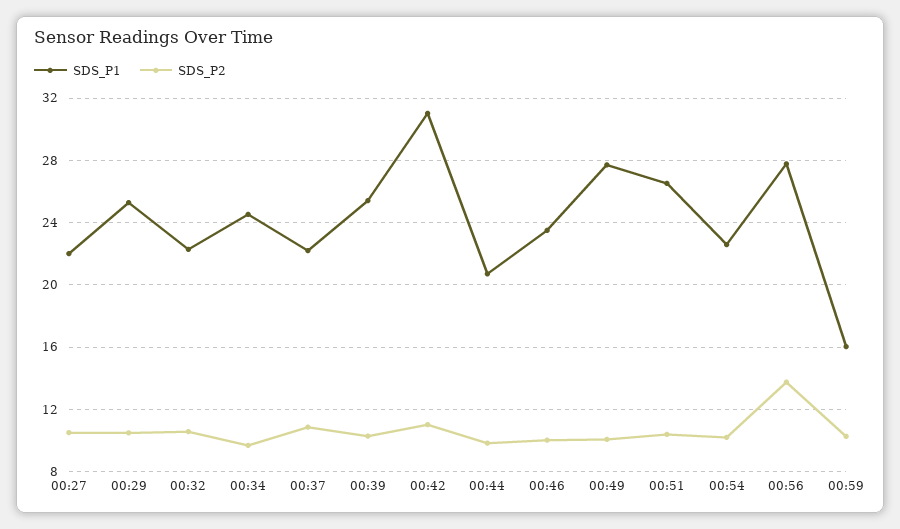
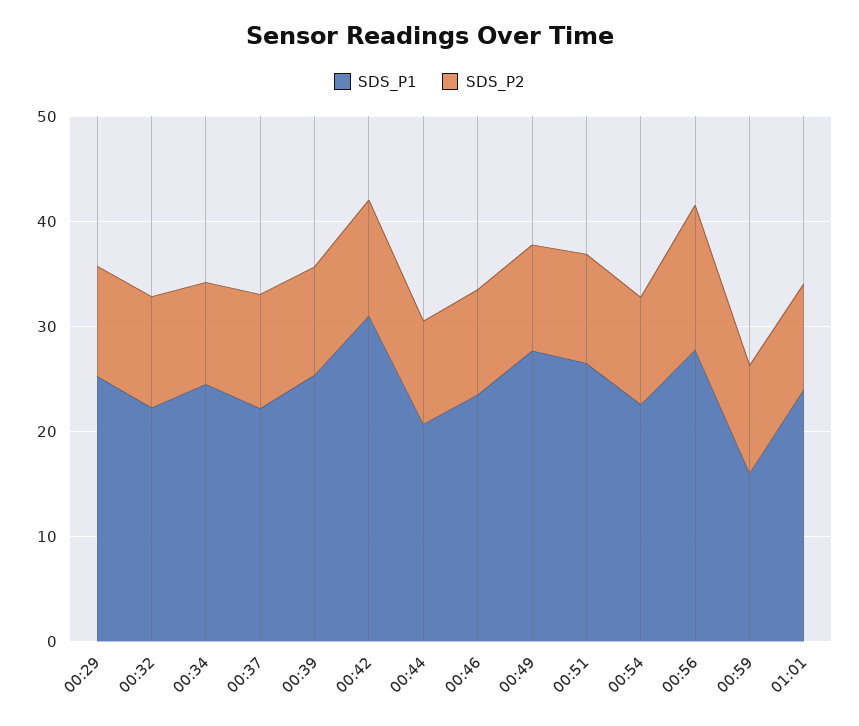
SDS_P1, 00:27: 22 -> none
SDS_P2, 00:27: 10.5 -> none
SDS_P1, 01:01: none -> 24
SDS_P2, 01:01: none -> 10

